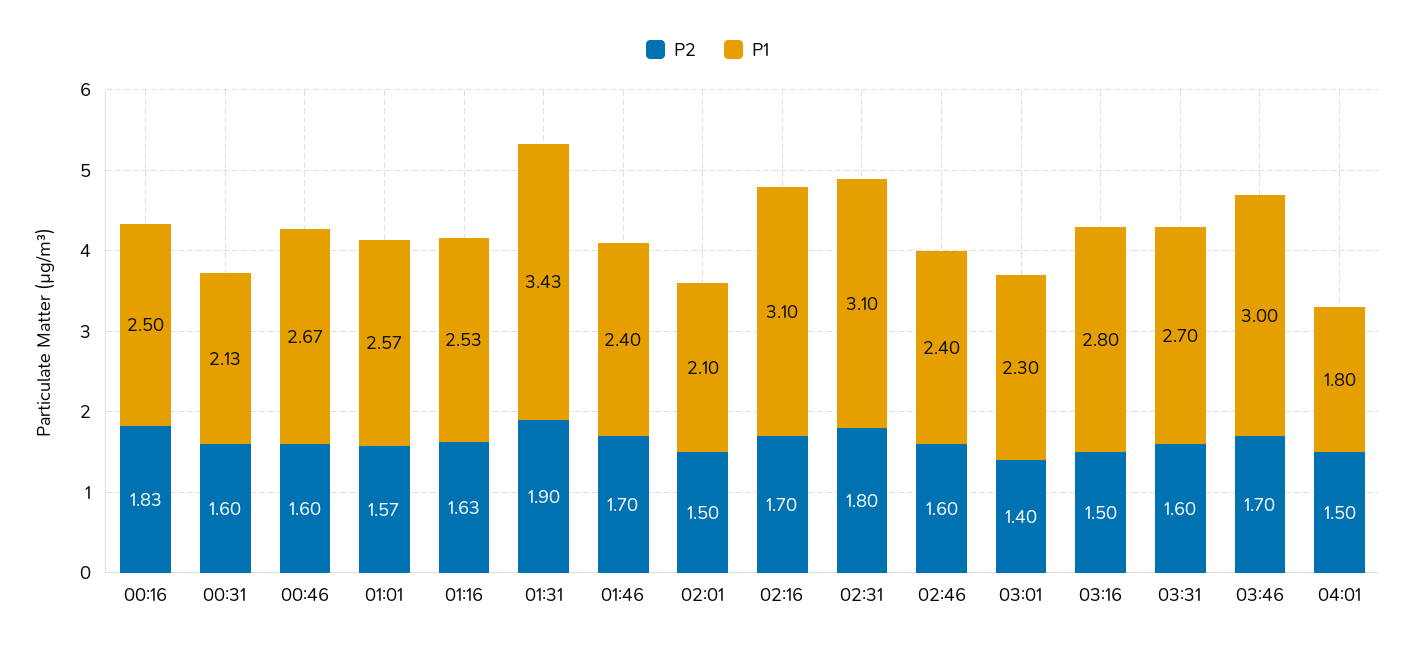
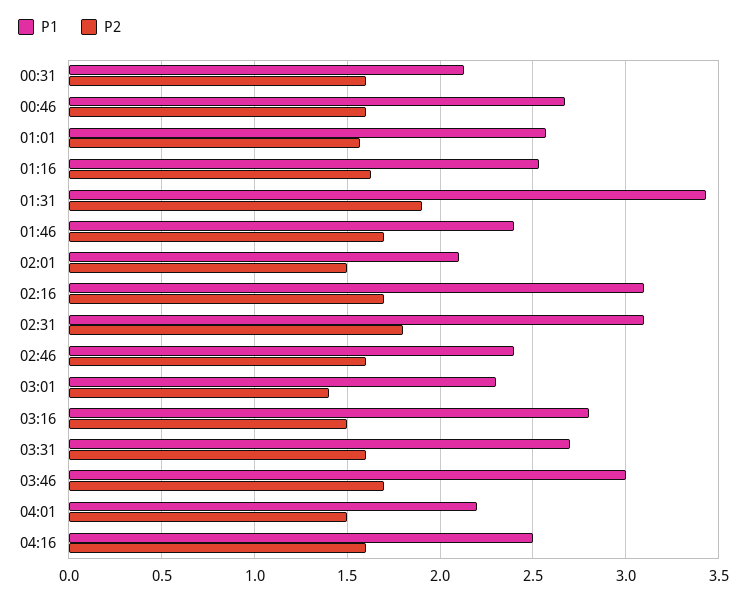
P2, 00:16: 1.83 -> none
P1, 00:16: 2.5 -> none
P1, 04:01: 1.8 -> 2.2
P1, 04:16: none -> 2.5
P2, 04:16: none -> 1.6

